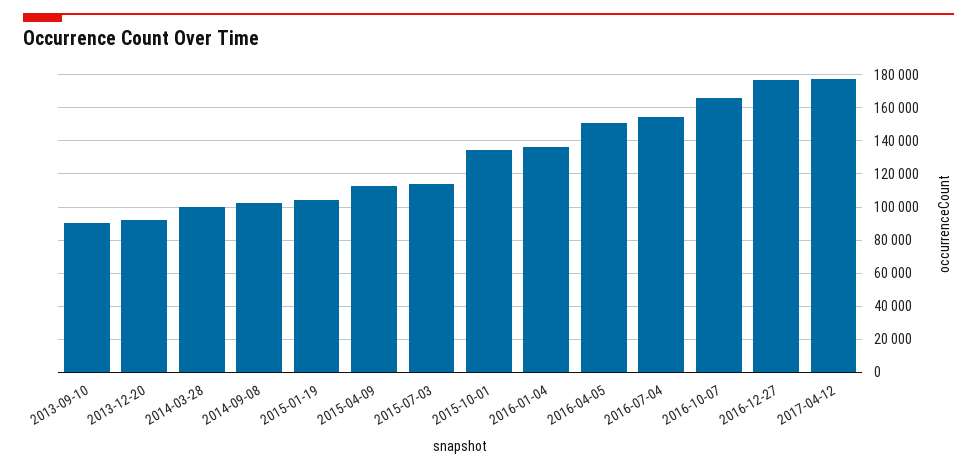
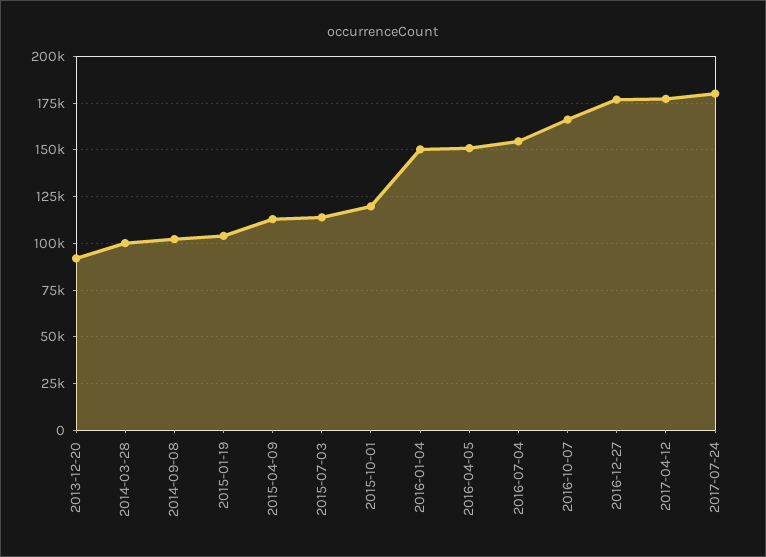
2013-09-10: 90000 -> none
2015-10-01: 135000 -> 120000
2016-01-04: 135000 -> 150000
2017-07-24: none -> 180000

